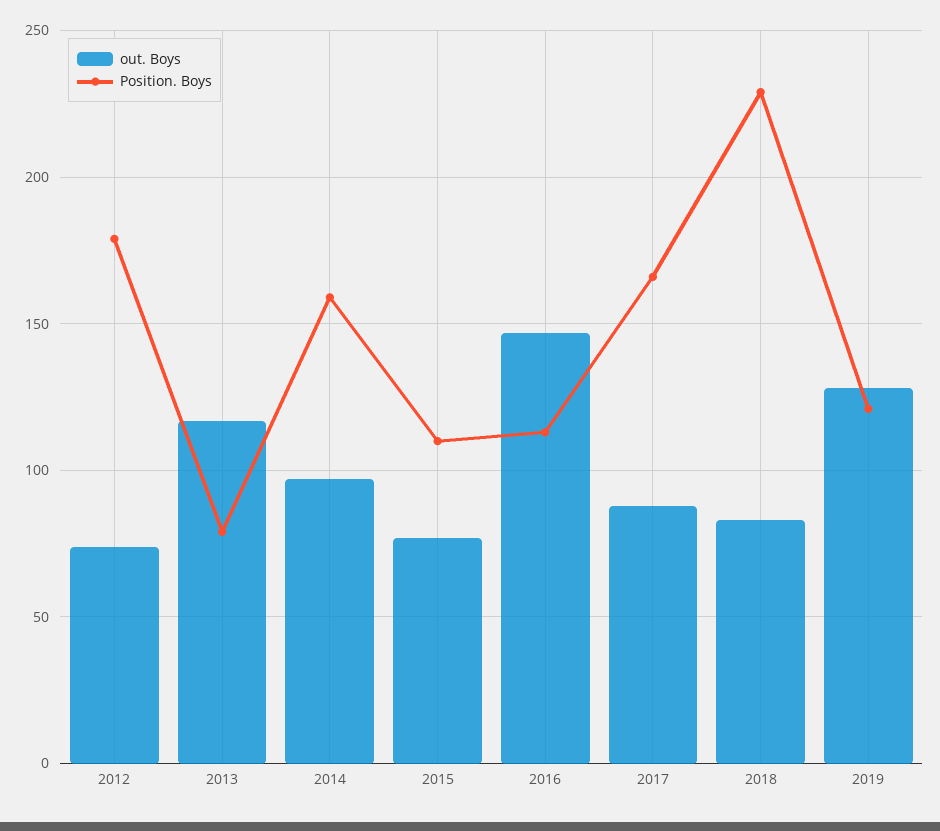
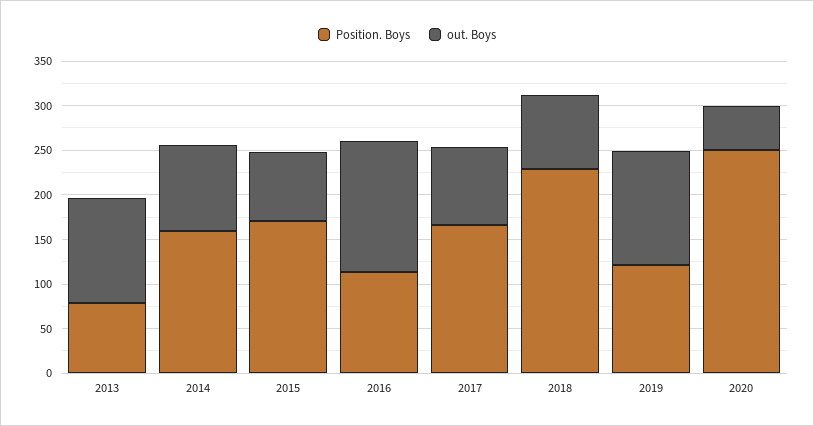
out. Boys, 2012: 75 -> none
Position. Boys, 2012: 180 -> none
Position. Boys, 2015: 110 -> 170
Position. Boys, 2020: none -> 250
out. Boys, 2020: none -> 50

